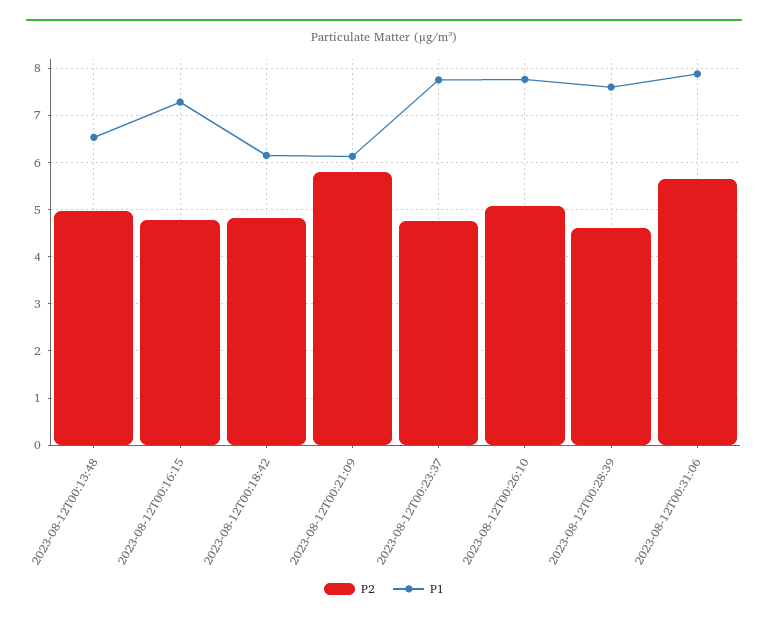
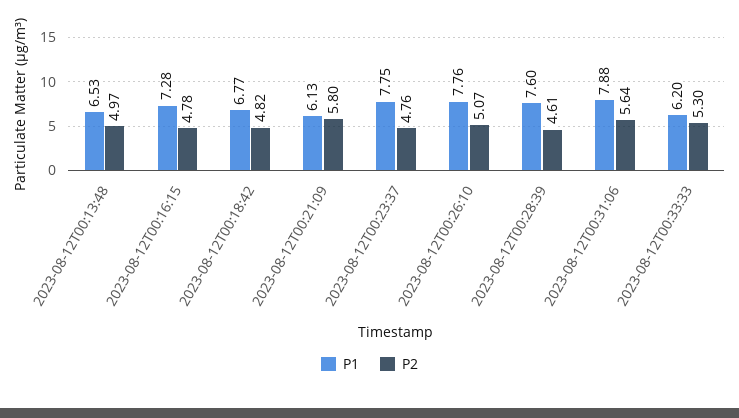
P1, 2023-08-12T00:18:42: 6.2 -> 6.77
P1, 2023-08-12T00:33:33: none -> 6.2
P2, 2023-08-12T00:33:33: none -> 5.3

